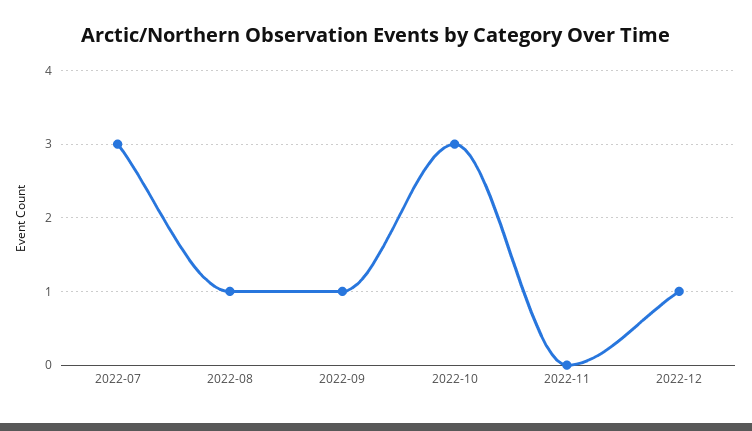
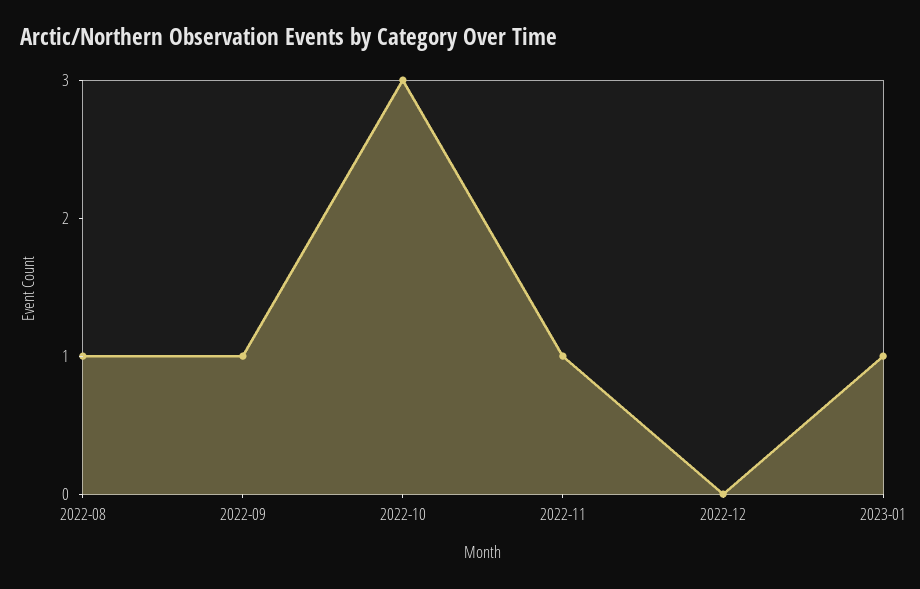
2022-07: 3 -> none
2022-11: 0 -> 1
2022-12: 1 -> 0
2023-01: none -> 1

